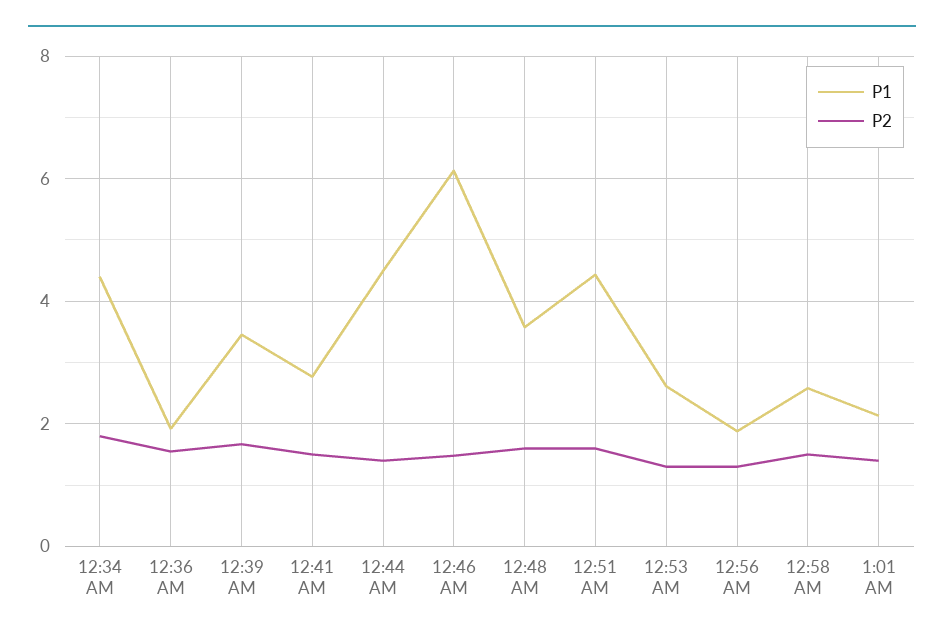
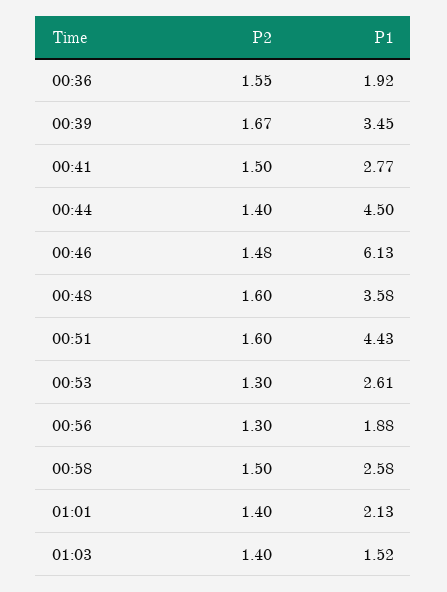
P1, 12:34 AM: 4.4 -> none
P2, 12:34 AM: 1.8 -> none
P2, 01:03: none -> 1.4
P1, 01:03: none -> 1.52

